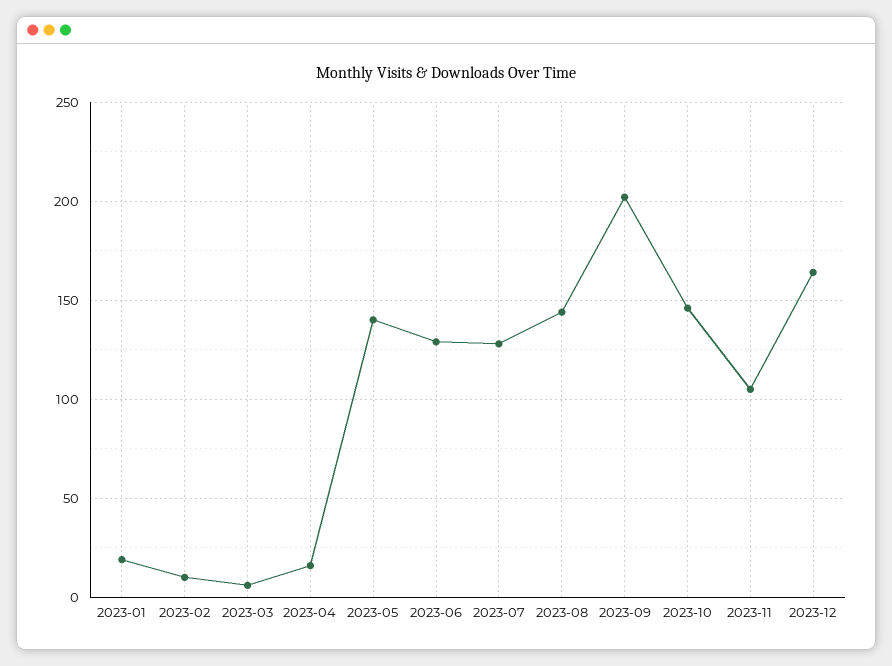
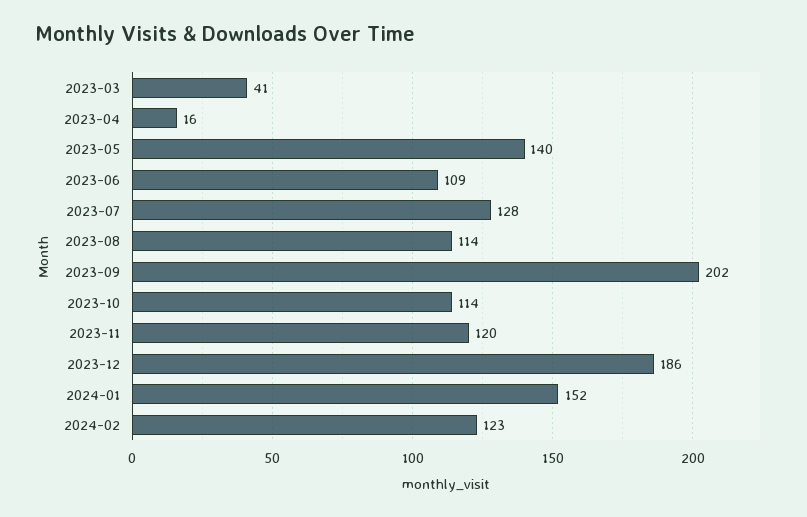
2023-01: 20 -> none
2023-02: 10 -> none
2023-03: 5 -> 41
2023-06: 130 -> 109
2023-08: 145 -> 114
2023-10: 145 -> 114
2023-11: 105 -> 120
2023-12: 165 -> 186
2024-01: none -> 152
2024-02: none -> 123

